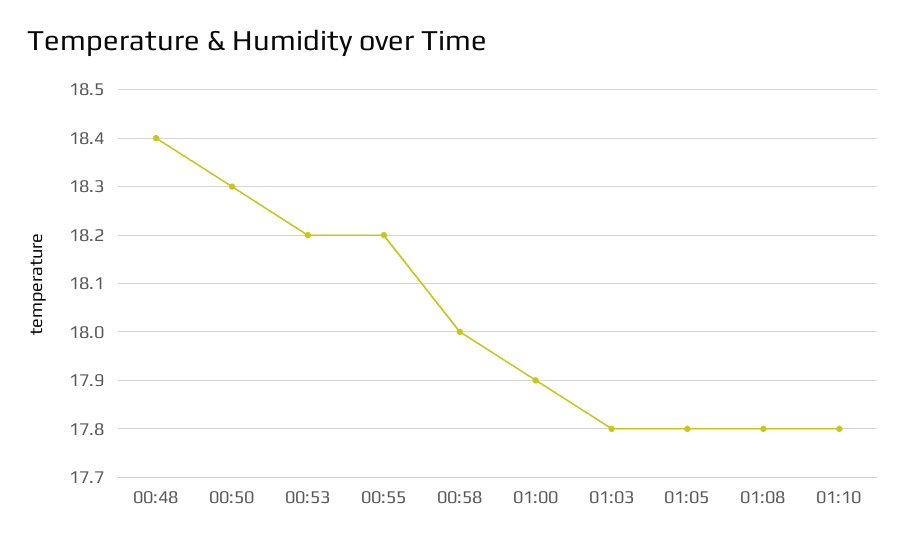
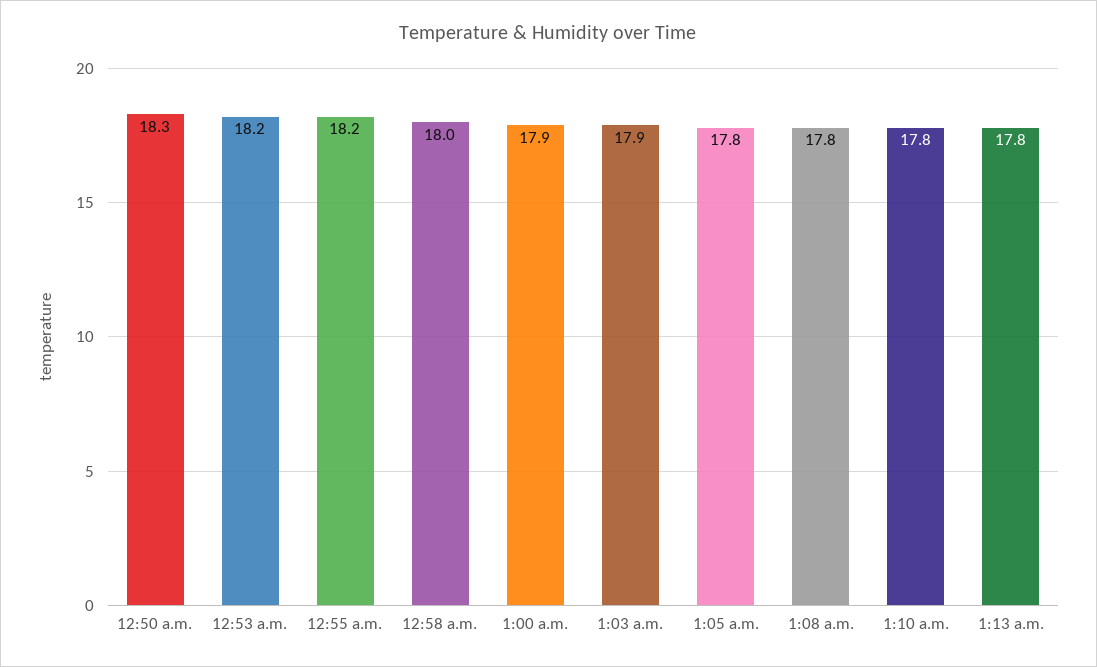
00:48: 18.4 -> none
01:03: 17.8 -> 17.9
1:13 a.m.: none -> 17.8

